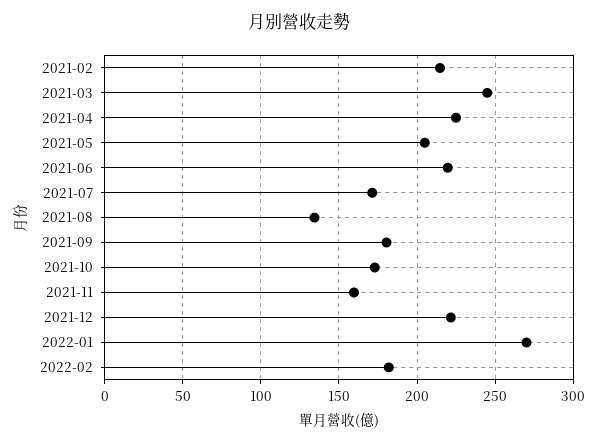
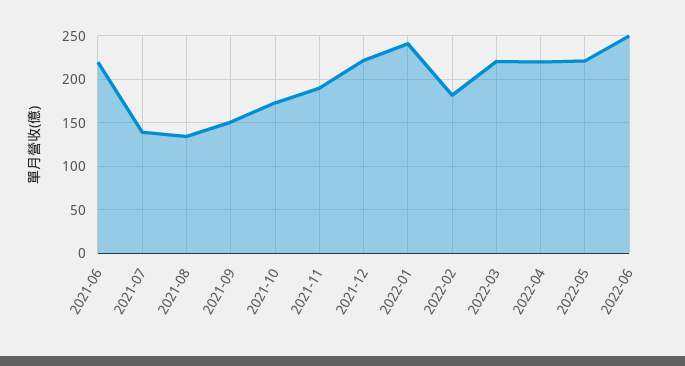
2021-02: 215 -> none
2021-03: 245 -> none
2021-04: 225 -> none
2021-05: 205 -> none
2021-07: 170 -> 140
2021-09: 180 -> 150
2021-11: 160 -> 190
2022-01: 270 -> 240
2022-03: none -> 220
2022-04: none -> 220
2022-05: none -> 220
2022-06: none -> 250

